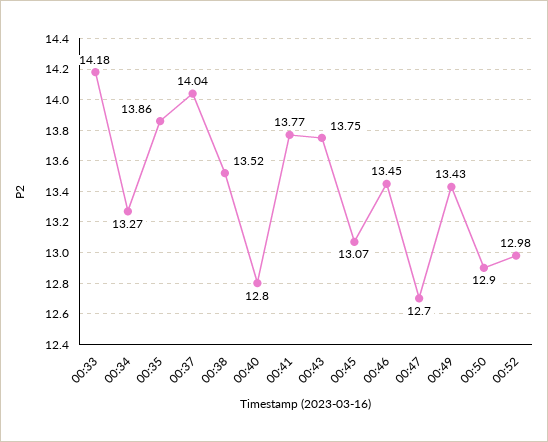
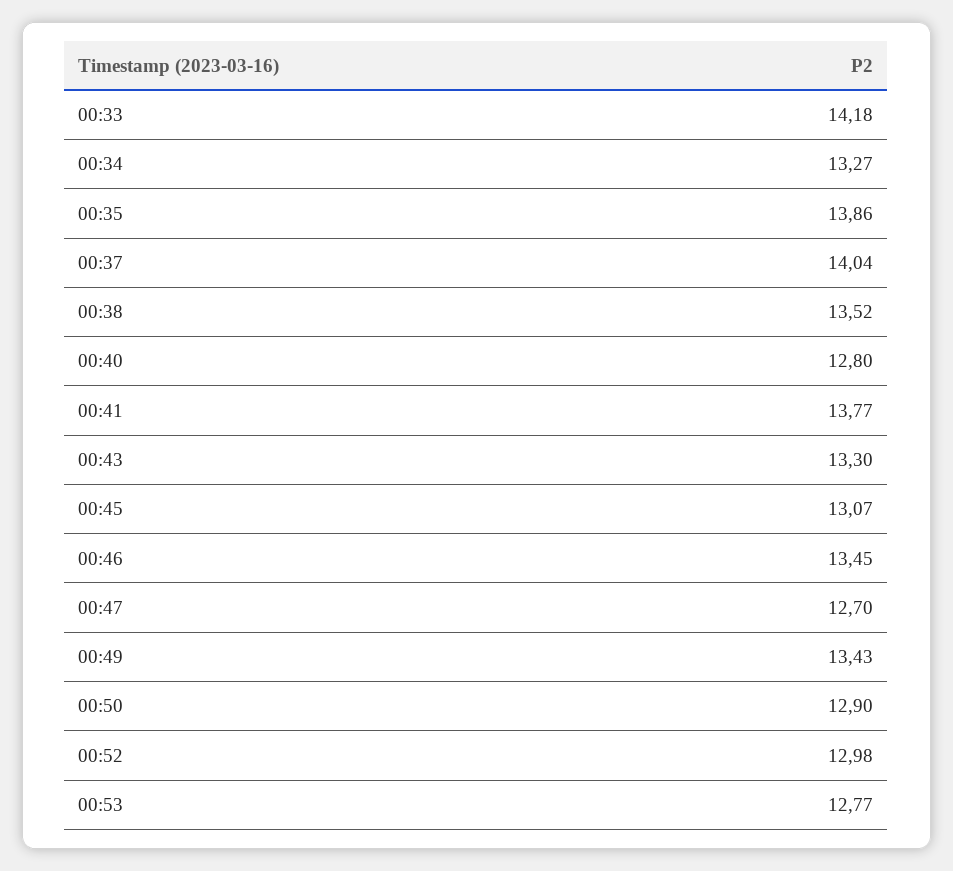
00:43: 13.75 -> 13.3
00:53: none -> 12.77

